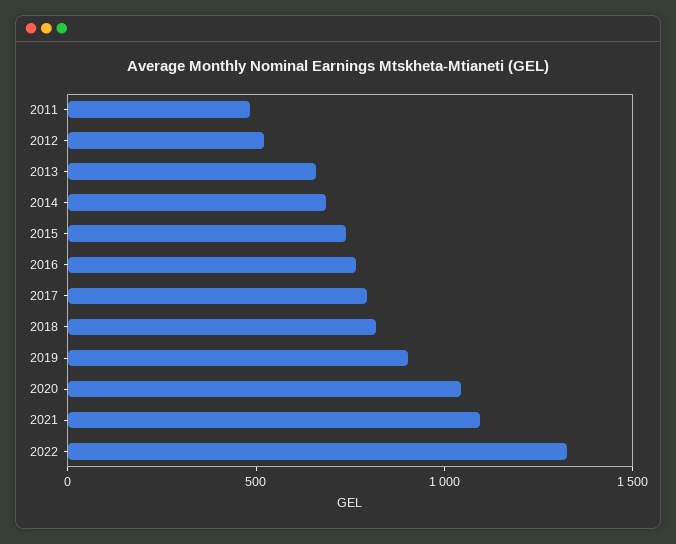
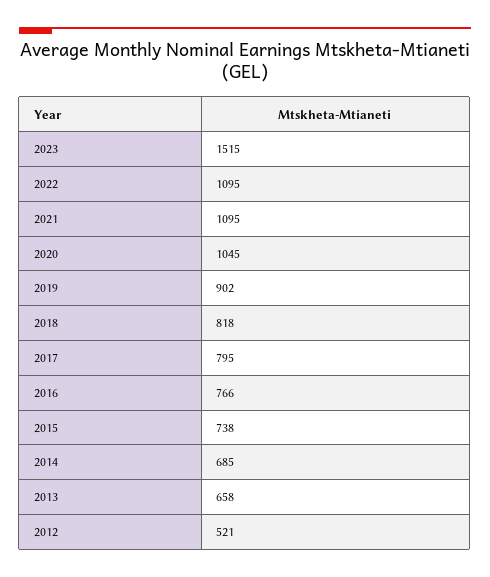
2011: 500 -> none
2022: 1300 -> 1095
2023: none -> 1515

